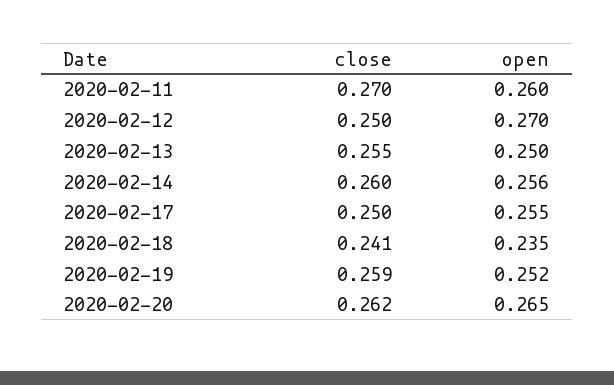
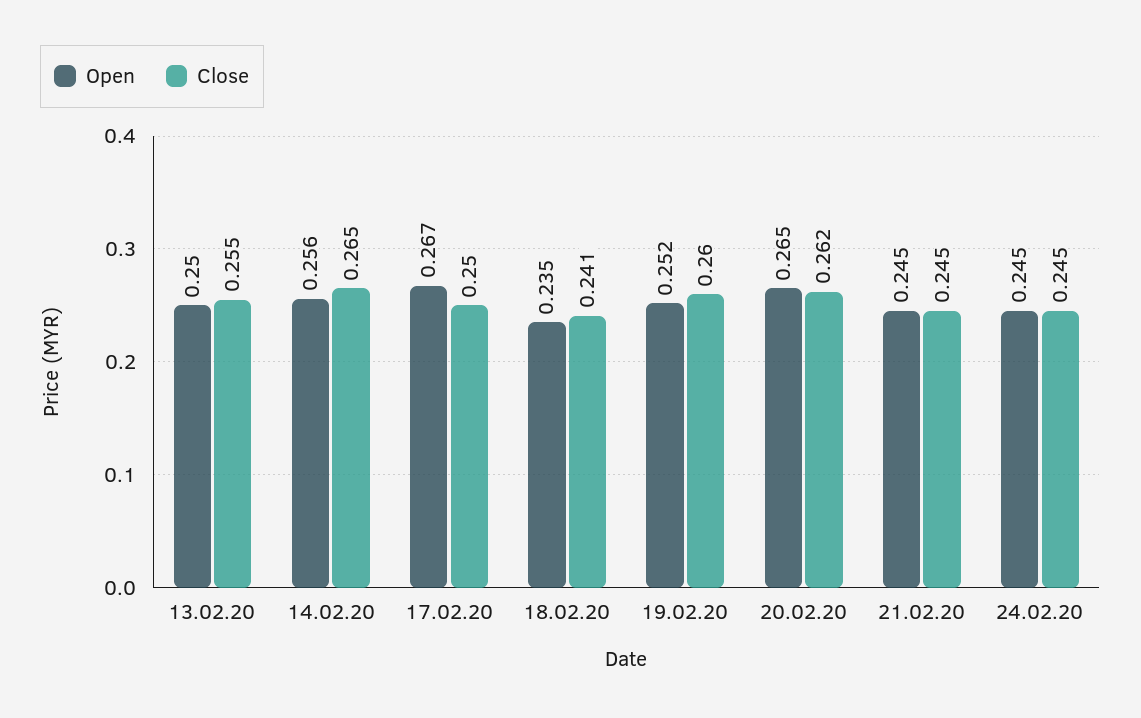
close, 2020-02-11: 0.27 -> none
open, 2020-02-11: 0.26 -> none
close, 2020-02-12: 0.25 -> none
open, 2020-02-12: 0.27 -> none
close, 2020-02-14: 0.26 -> 0.265
open, 2020-02-17: 0.255 -> 0.267
close, 2020-02-19: 0.259 -> 0.26
open, 21.02.20: none -> 0.245
close, 21.02.20: none -> 0.245
open, 24.02.20: none -> 0.245
close, 24.02.20: none -> 0.245

